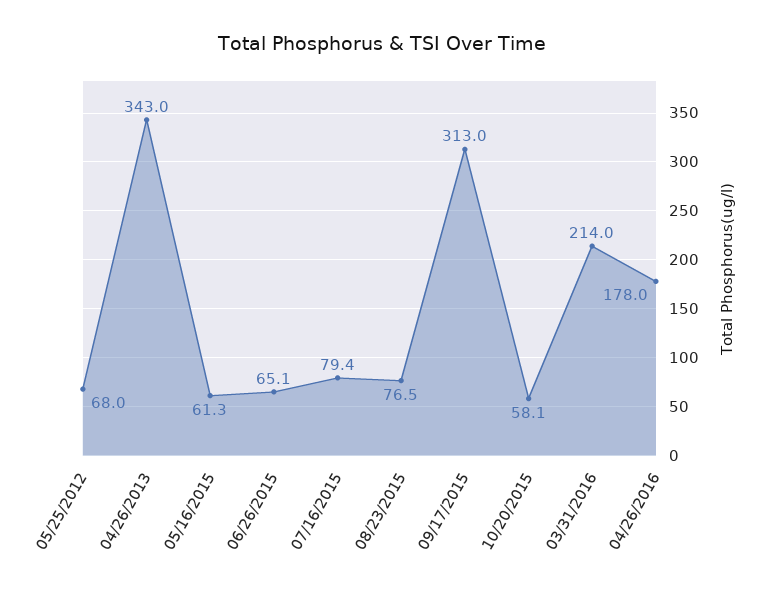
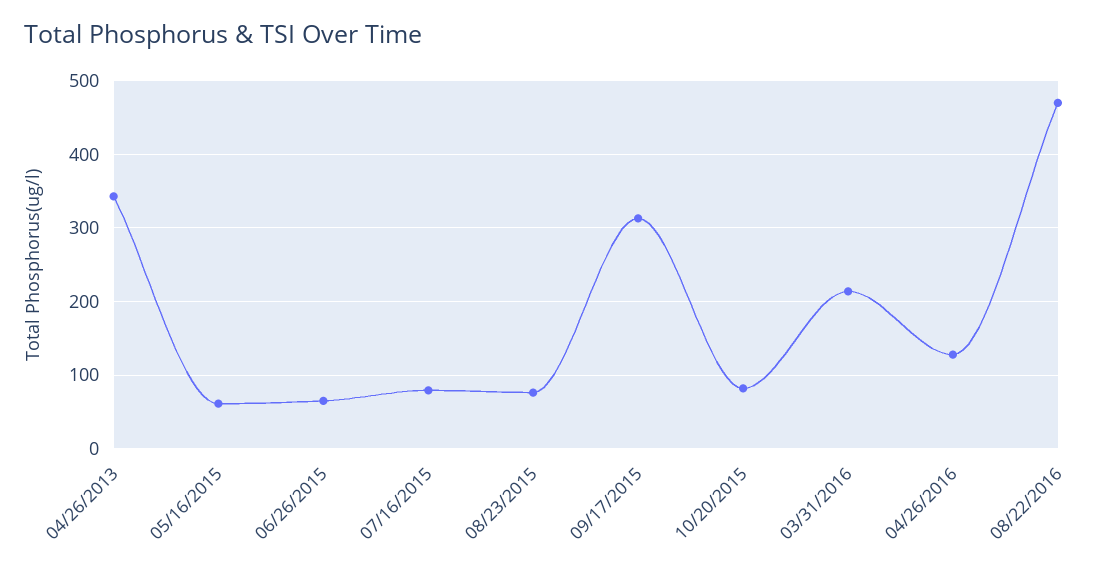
05/25/2012: 68 -> none
10/20/2015: 58.1 -> 80
04/26/2016: 178 -> 130
08/22/2016: none -> 470

